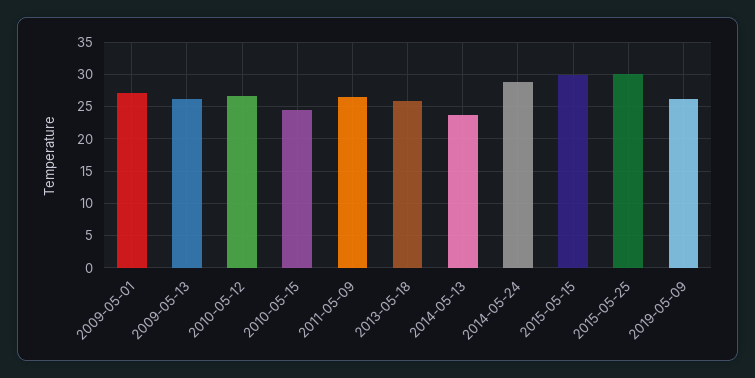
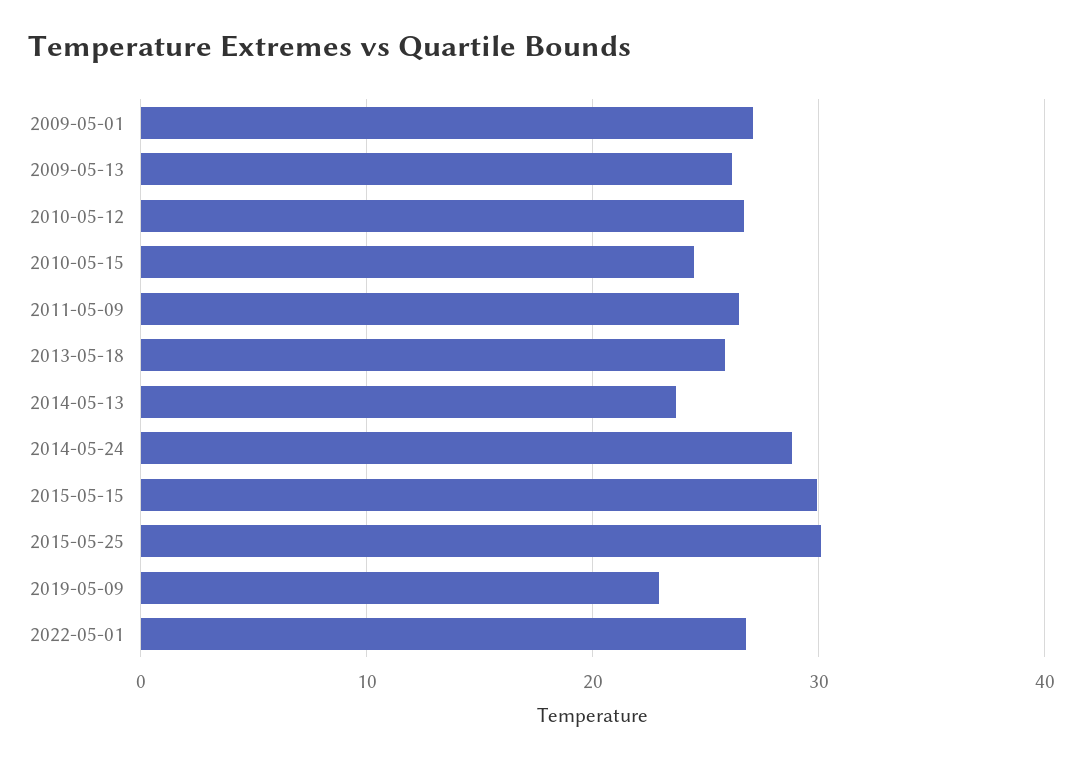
2019-05-09: 26 -> 23
2022-05-01: none -> 27

